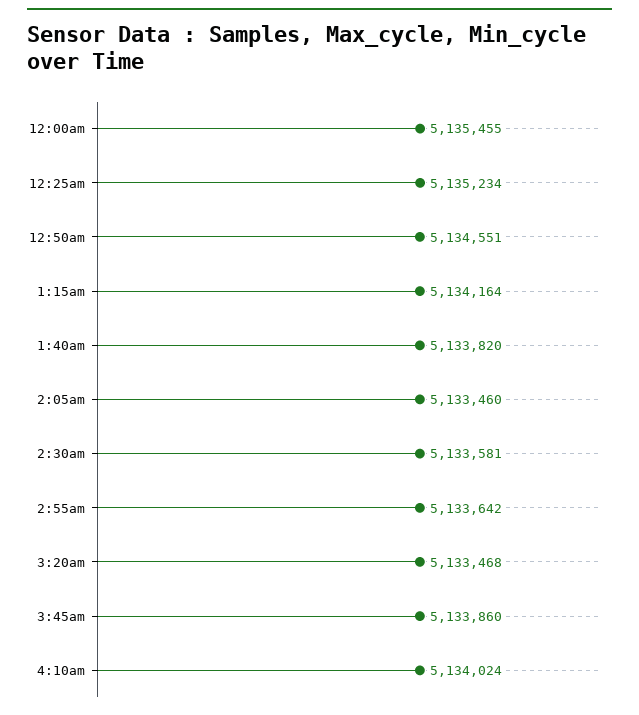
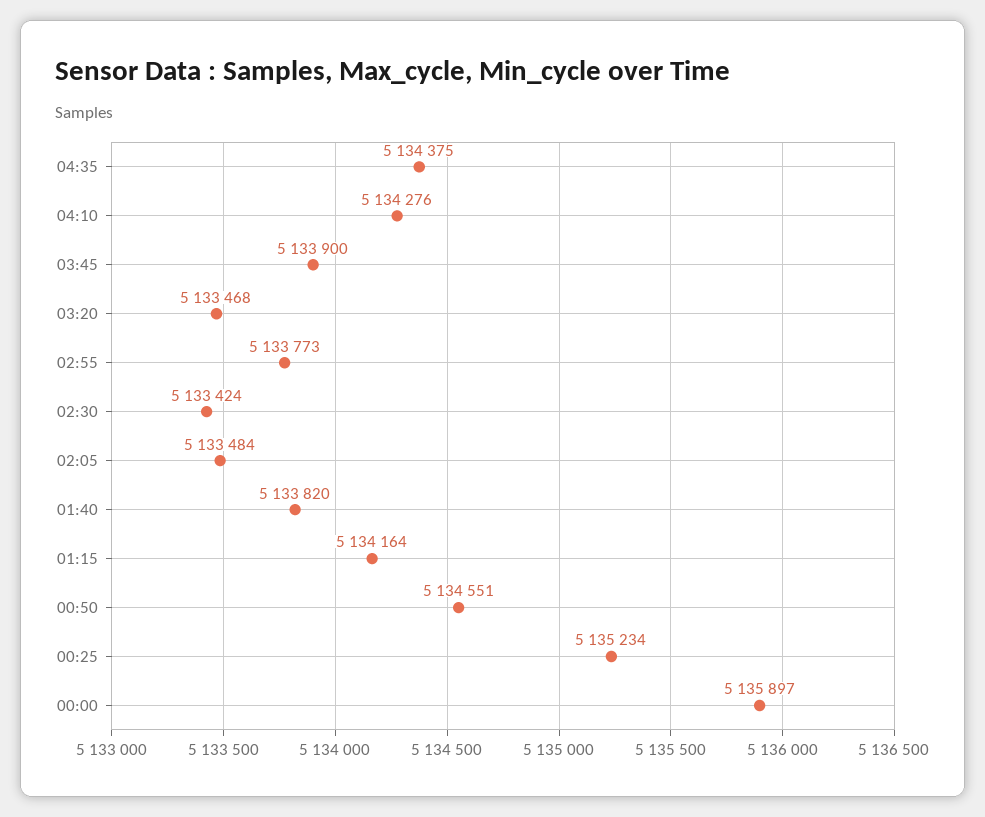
12:00am: 5135455 -> 5135897
2:05am: 5133460 -> 5133484
2:30am: 5133581 -> 5133424
2:55am: 5133642 -> 5133773
3:45am: 5133860 -> 5133900
4:10am: 5134024 -> 5134276
04:35: none -> 5134375

